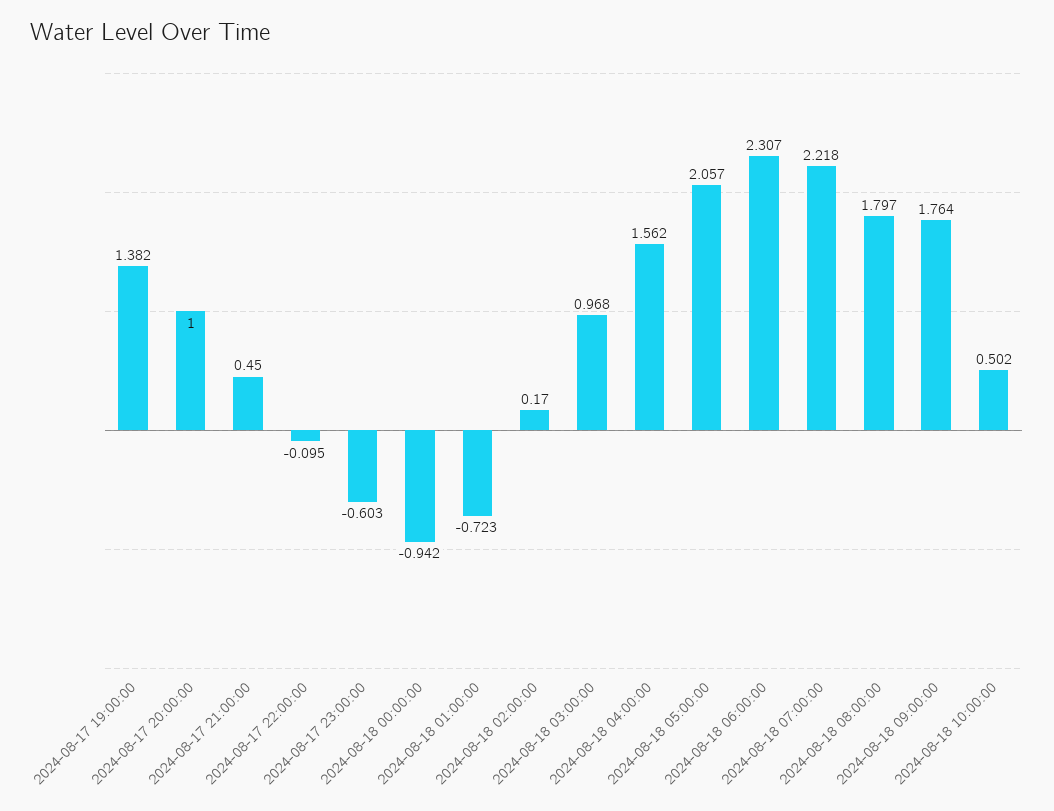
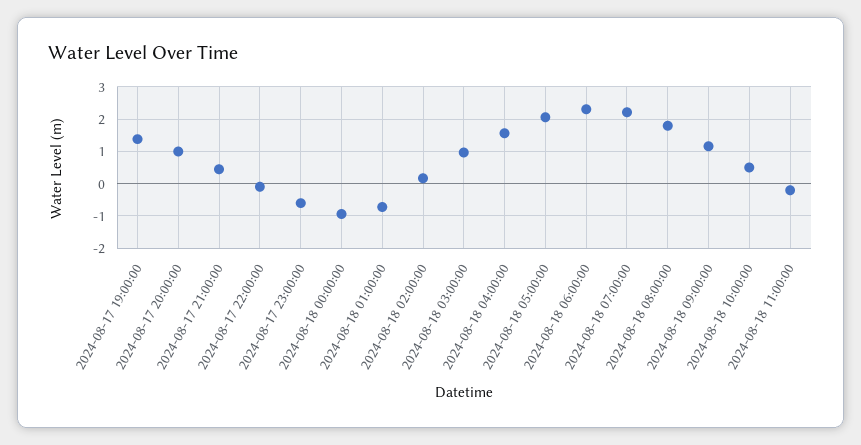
2024-08-18 09:00:00: 1.764 -> 1.2
2024-08-18 11:00:00: none -> -0.2

